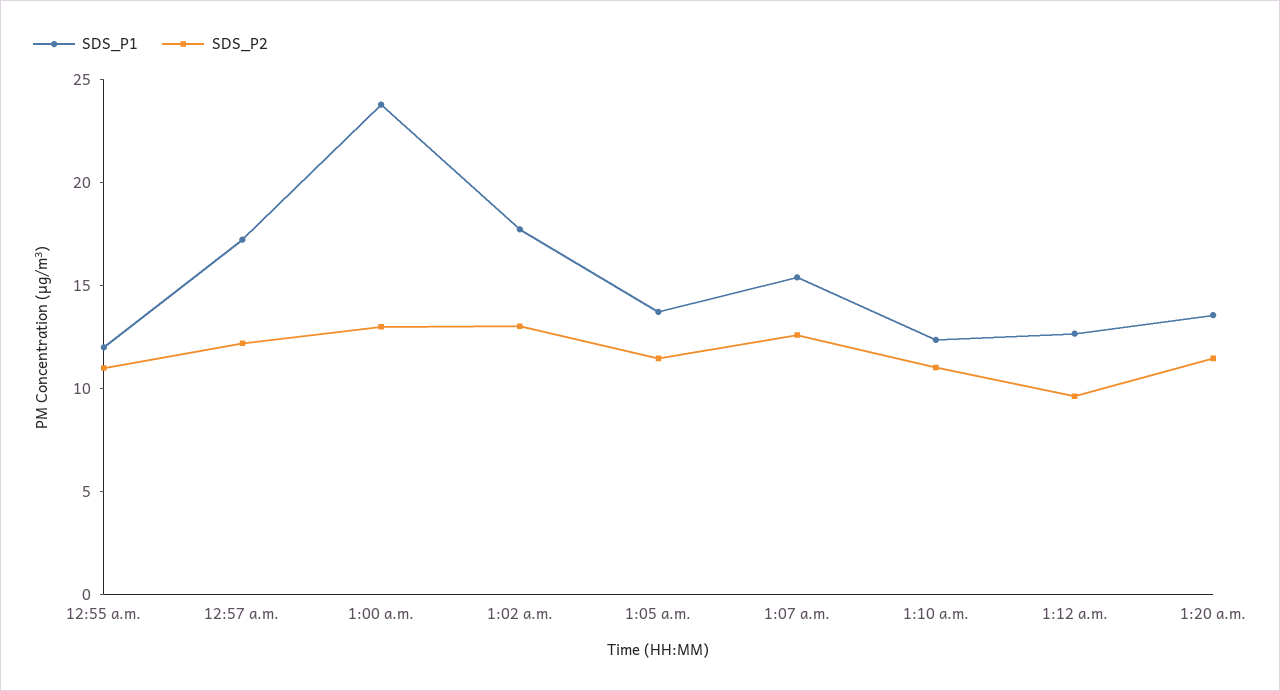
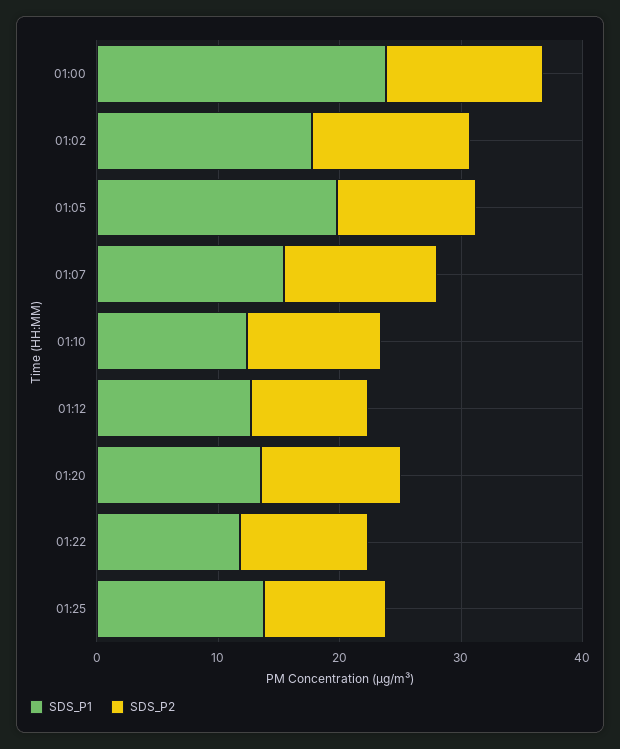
SDS_P1, 12:55 a.m.: 12 -> none
SDS_P2, 12:55 a.m.: 11 -> none
SDS_P1, 12:57 a.m.: 17 -> none
SDS_P2, 12:57 a.m.: 12 -> none
SDS_P1, 1:05 a.m.: 14 -> 20
SDS_P1, 01:22: none -> 12
SDS_P2, 01:22: none -> 10
SDS_P1, 01:25: none -> 14
SDS_P2, 01:25: none -> 10

